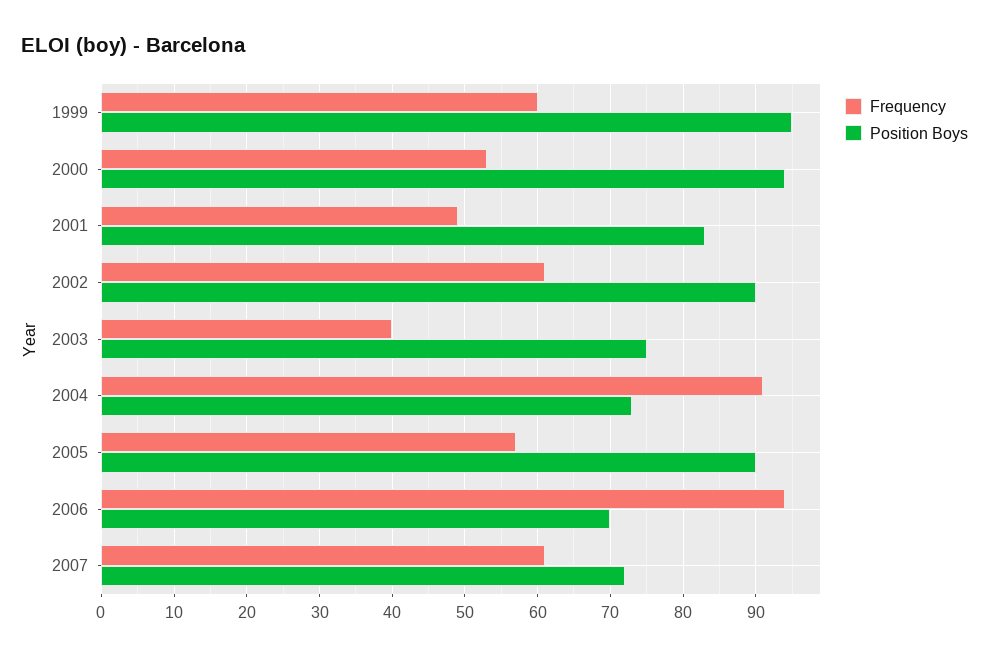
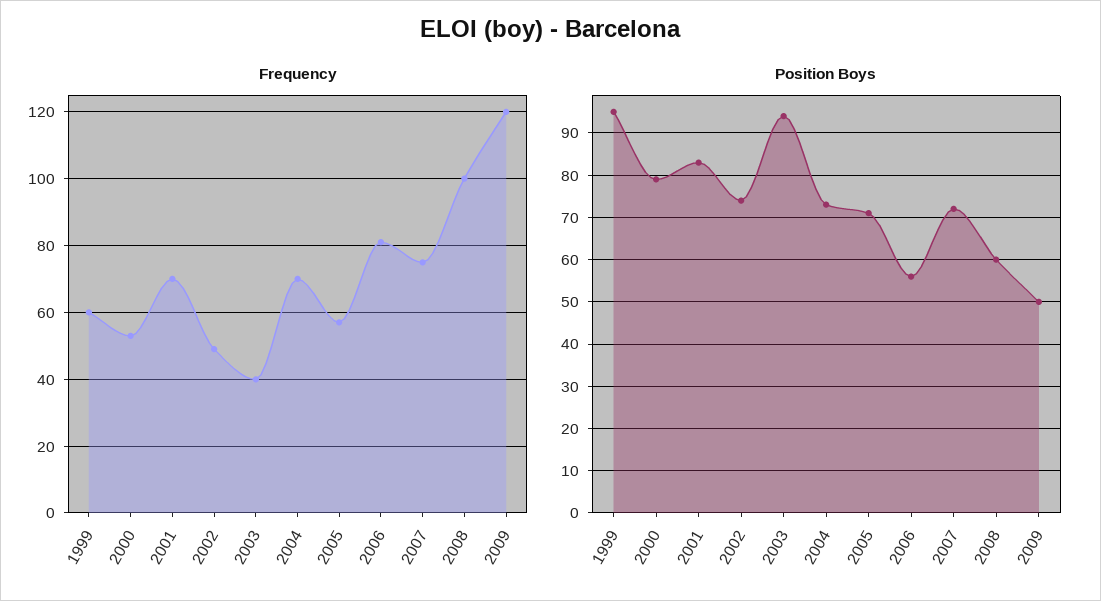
Position Boys, 2000: 94 -> 80
Frequency, 2001: 49 -> 70
Frequency, 2002: 61 -> 50
Position Boys, 2002: 90 -> 75
Position Boys, 2003: 75 -> 95
Frequency, 2004: 91 -> 70
Position Boys, 2005: 90 -> 70
Frequency, 2006: 94 -> 80
Position Boys, 2006: 70 -> 55
Frequency, 2007: 61 -> 75
Frequency, 2008: none -> 100
Frequency, 2009: none -> 120
Position Boys, 2008: none -> 60
Position Boys, 2009: none -> 50

